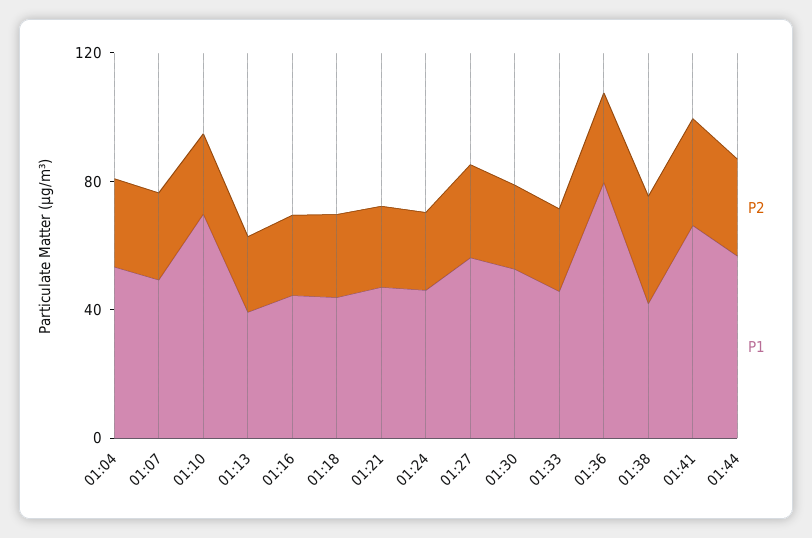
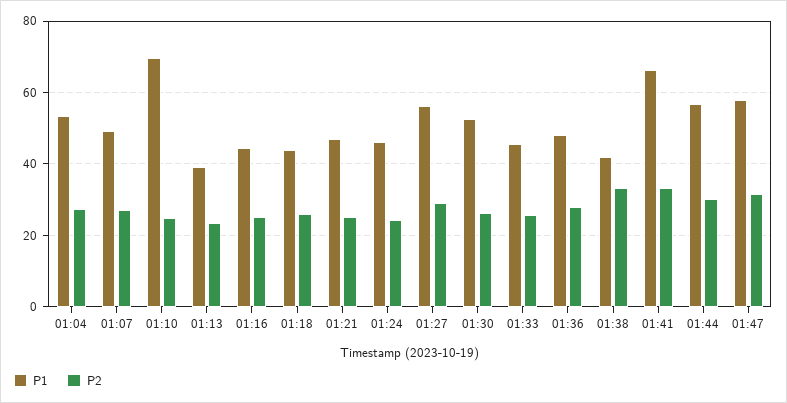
P1, 01:36: 80 -> 48
P1, 01:47: none -> 58
P2, 01:47: none -> 32

